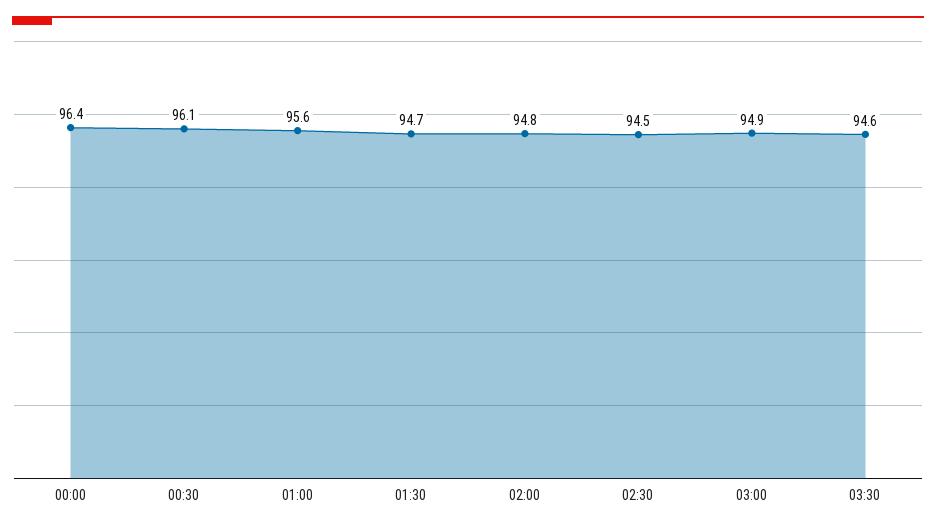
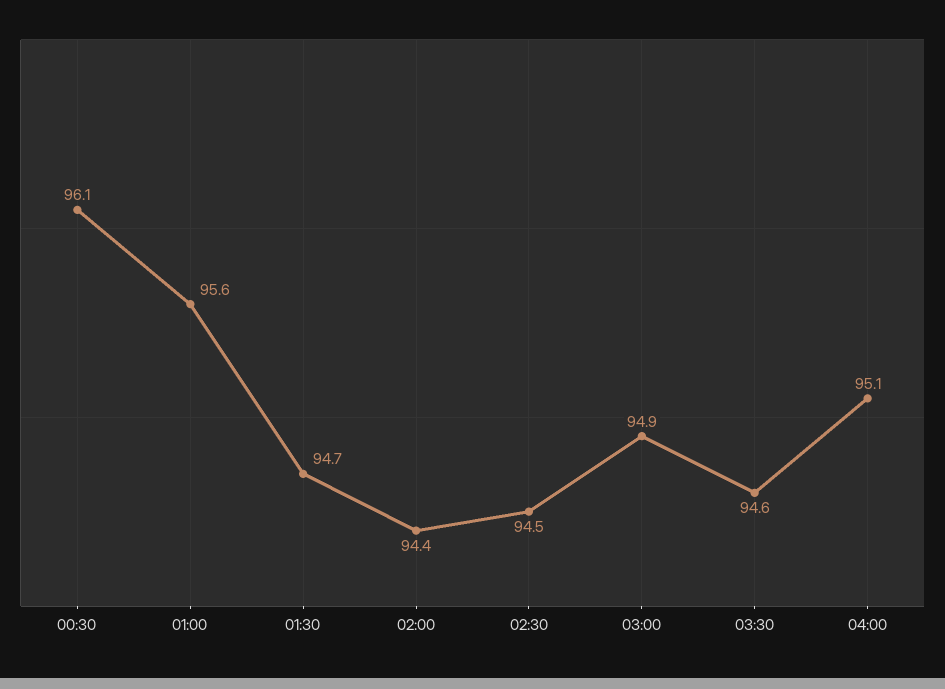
00:00: 96.4 -> none
02:00: 94.8 -> 94.4
04:00: none -> 95.1

